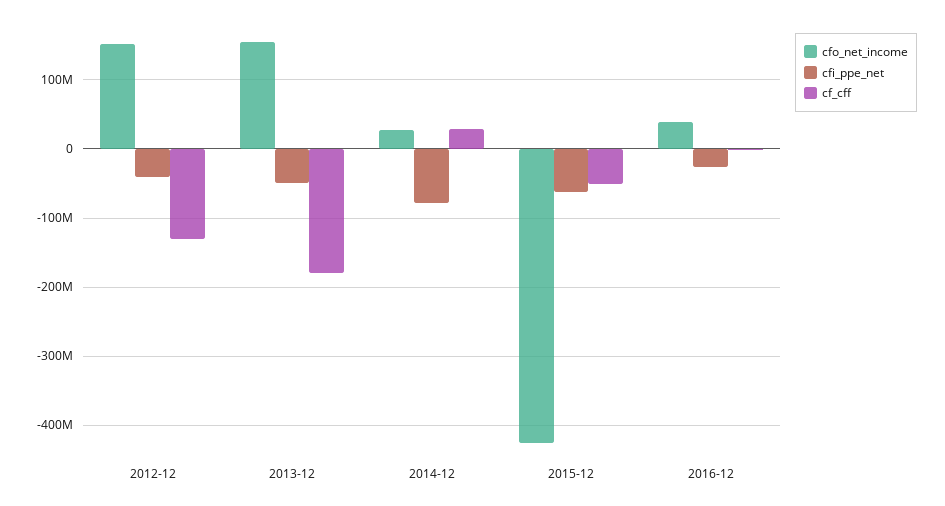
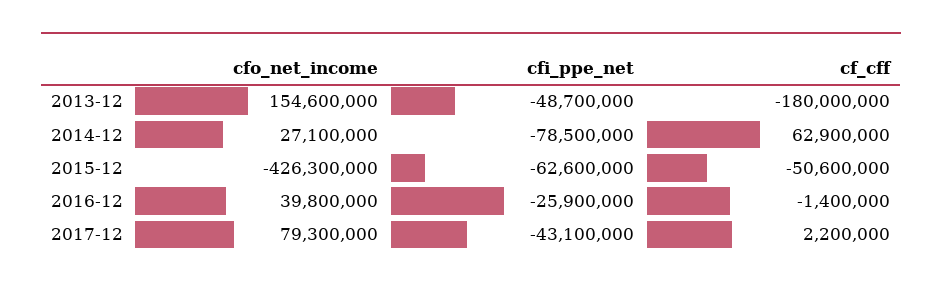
cfo_net_income, 2012-12: 150000000 -> none
cfi_ppe_net, 2012-12: -40000000 -> none
cf_cff, 2012-12: -130000000 -> none
cf_cff, 2014-12: 30000000 -> 62900000
cfo_net_income, 2017-12: none -> 79300000
cfi_ppe_net, 2017-12: none -> -43100000
cf_cff, 2017-12: none -> 2200000

